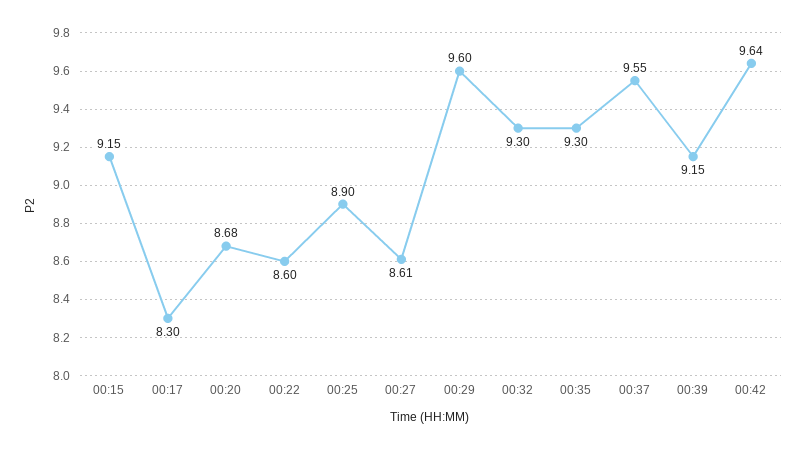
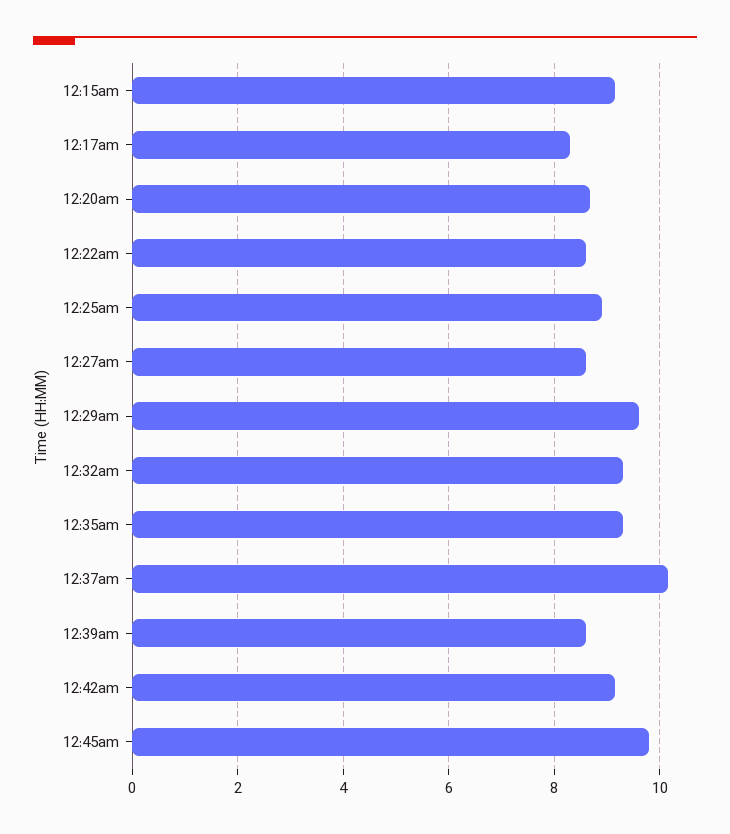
00:37: 9.55 -> 10.2
00:39: 9.15 -> 8.6
00:42: 9.64 -> 9.2
12:45am: none -> 9.8

